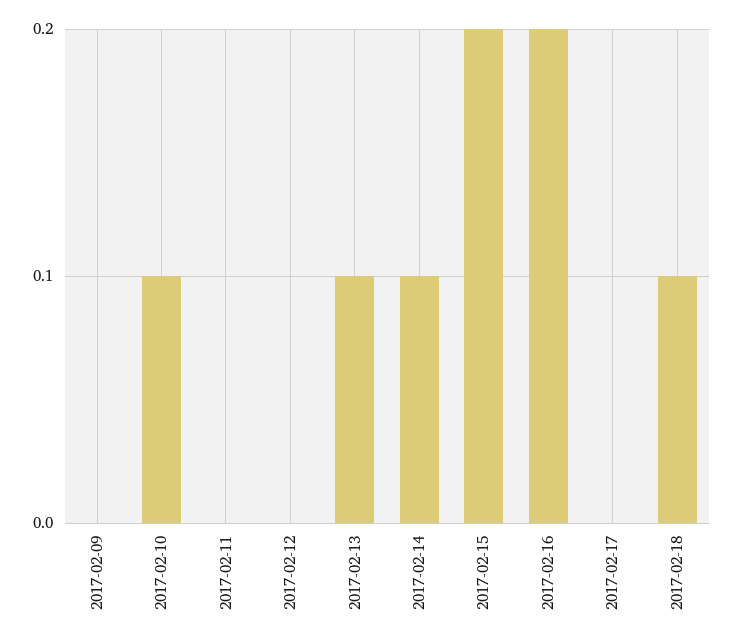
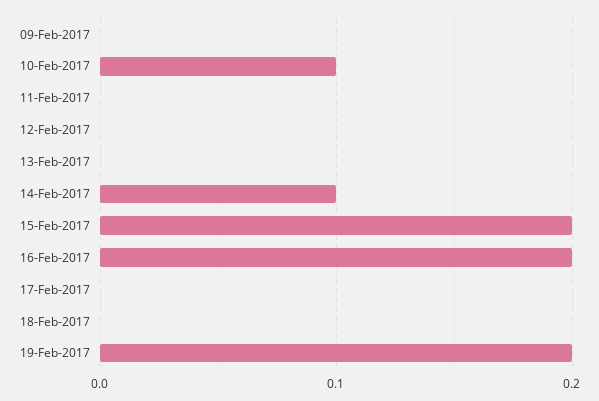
2017-02-13: 0.1 -> 0
2017-02-18: 0.1 -> 0
19-Feb-2017: none -> 0.2

